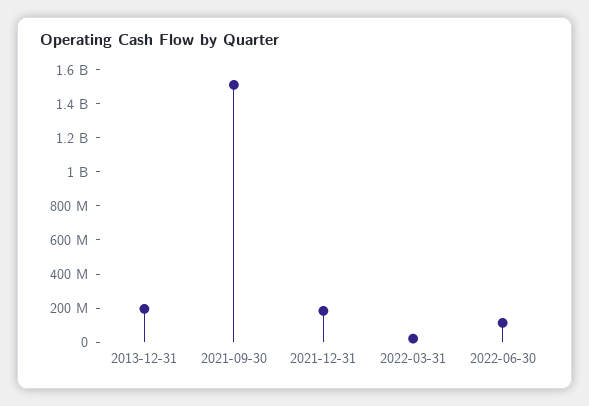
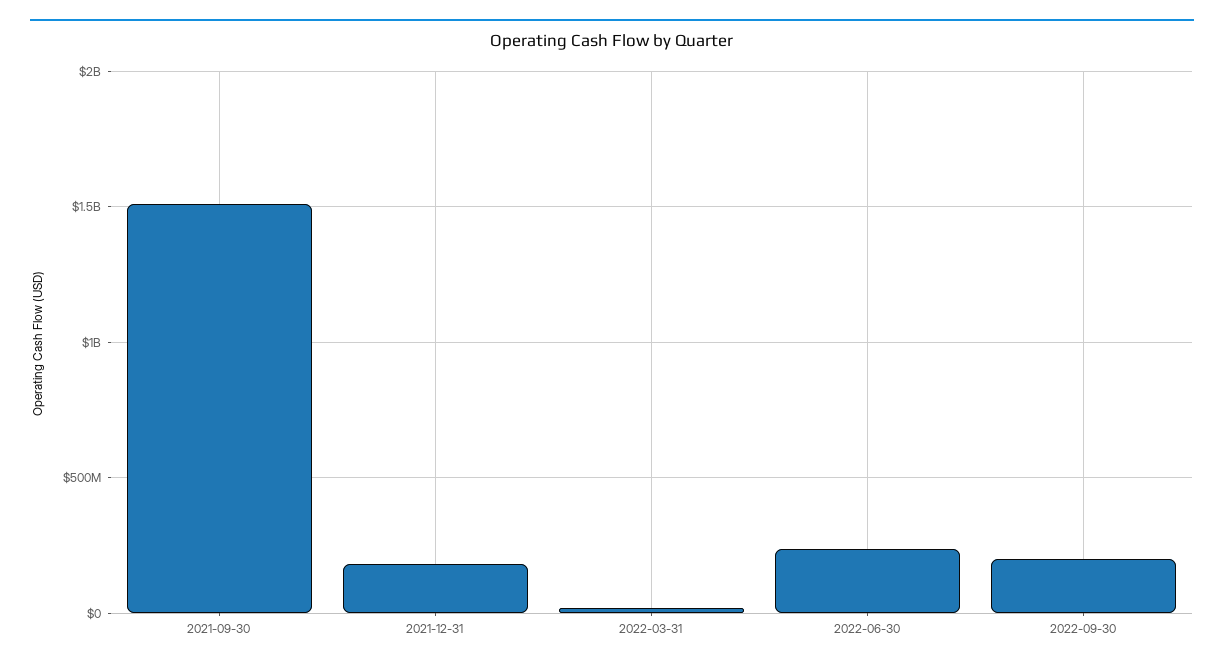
2013-12-31: 200000000 -> none
2022-06-30: 100000000 -> 250000000
2022-09-30: none -> 200000000

